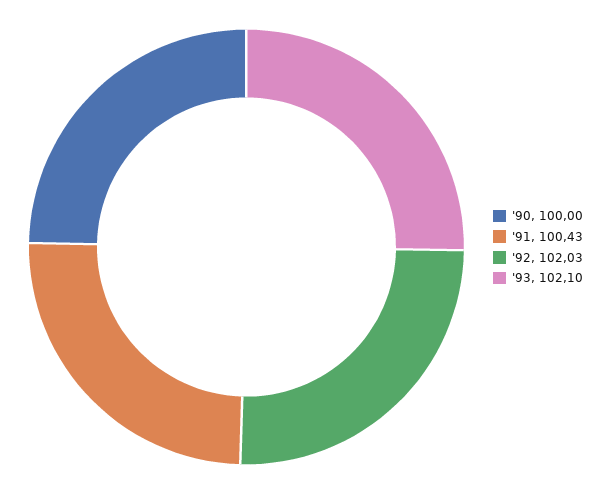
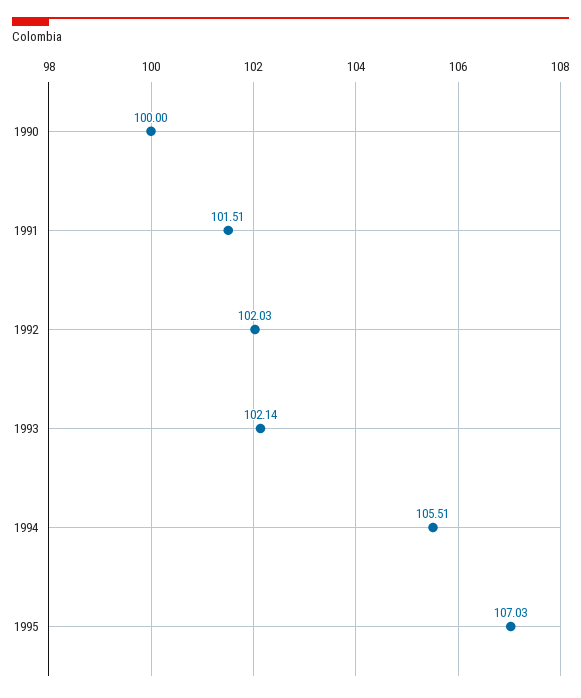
'91: 100.43 -> 101.51
'93: 102.1 -> 102.14
1994: none -> 105.51
1995: none -> 107.03

